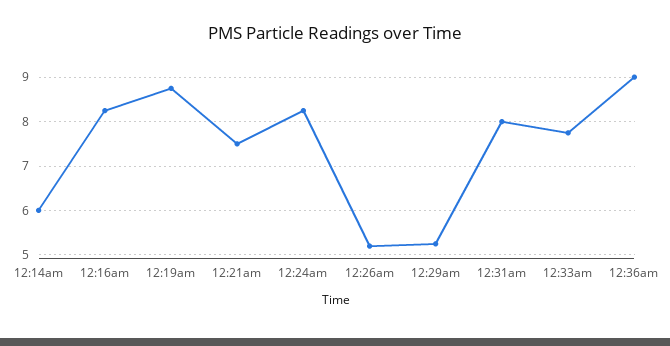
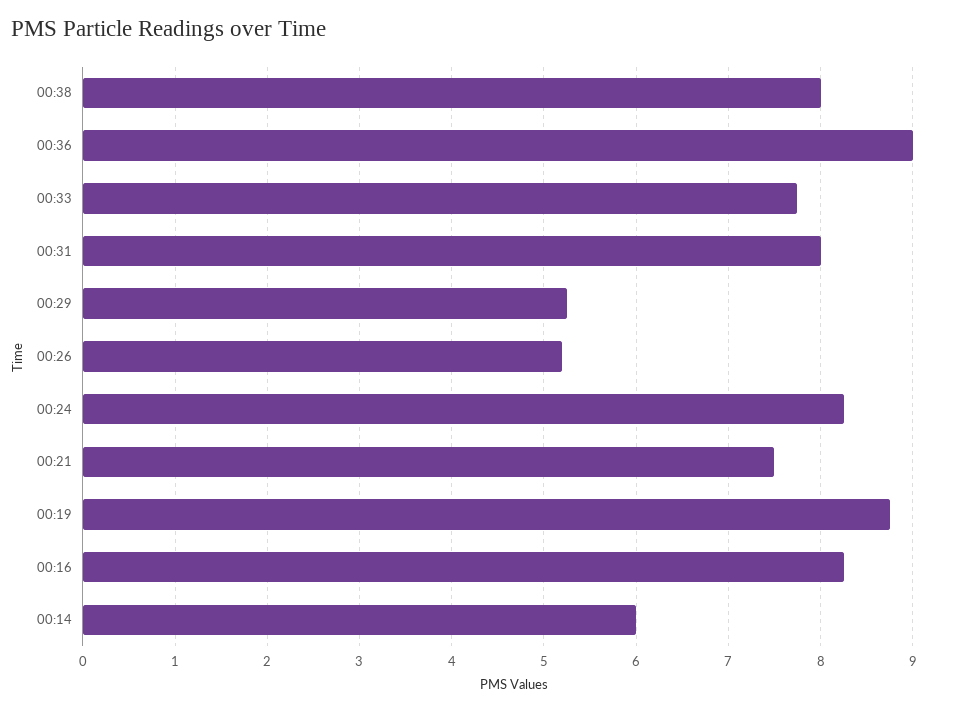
00:38: none -> 8

